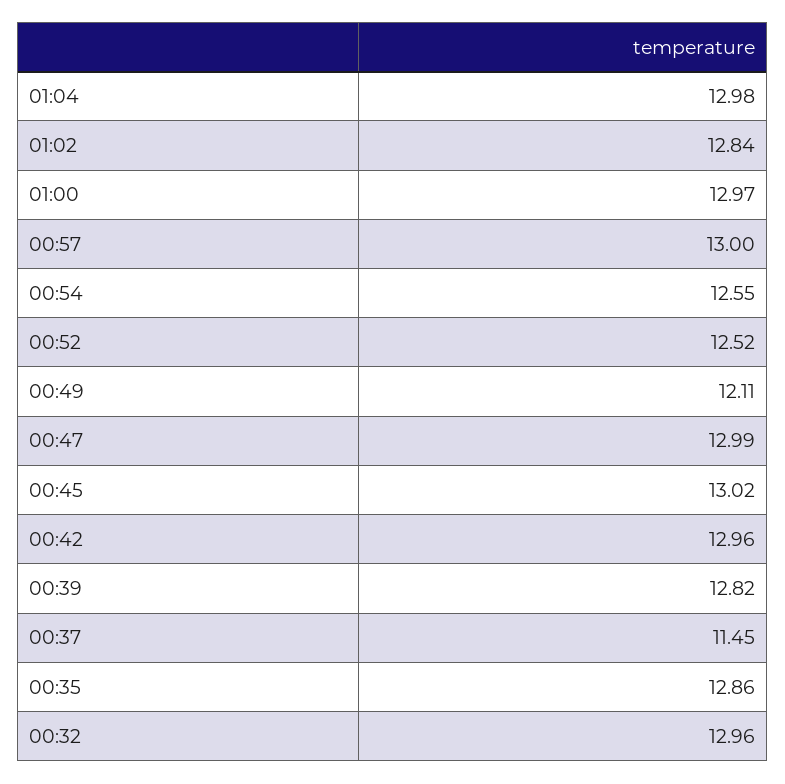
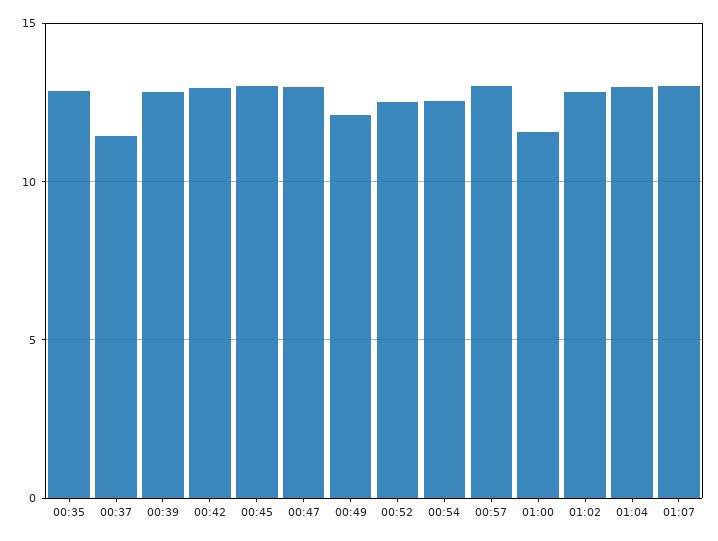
01:00: 12.97 -> 11.5
00:32: 12.96 -> none
01:07: none -> 13

